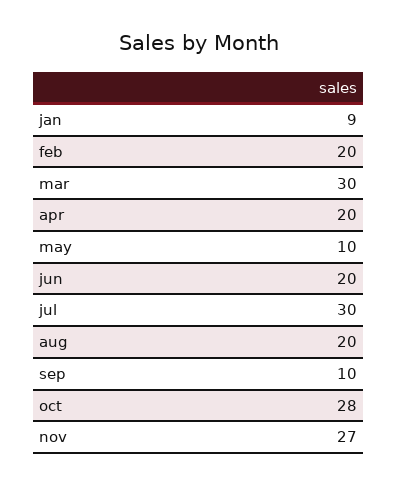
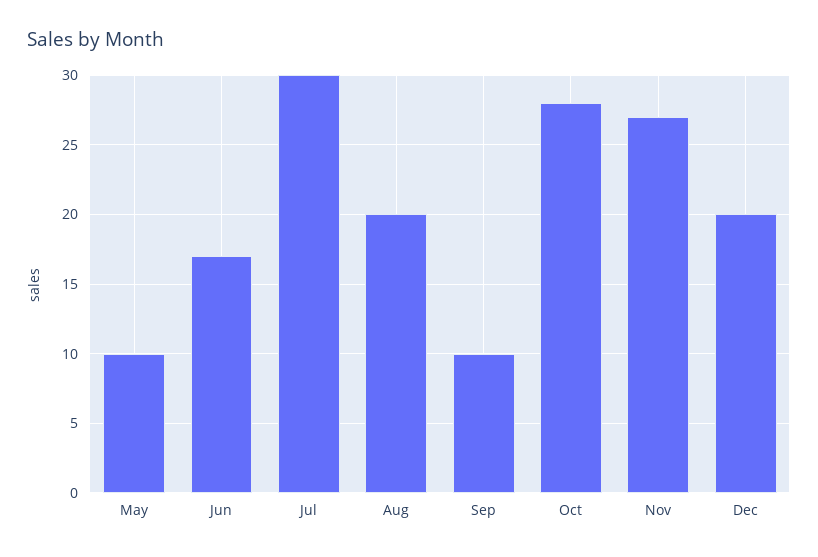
jan: 9 -> none
feb: 20 -> none
mar: 30 -> none
apr: 20 -> none
jun: 20 -> 17
Dec: none -> 20

